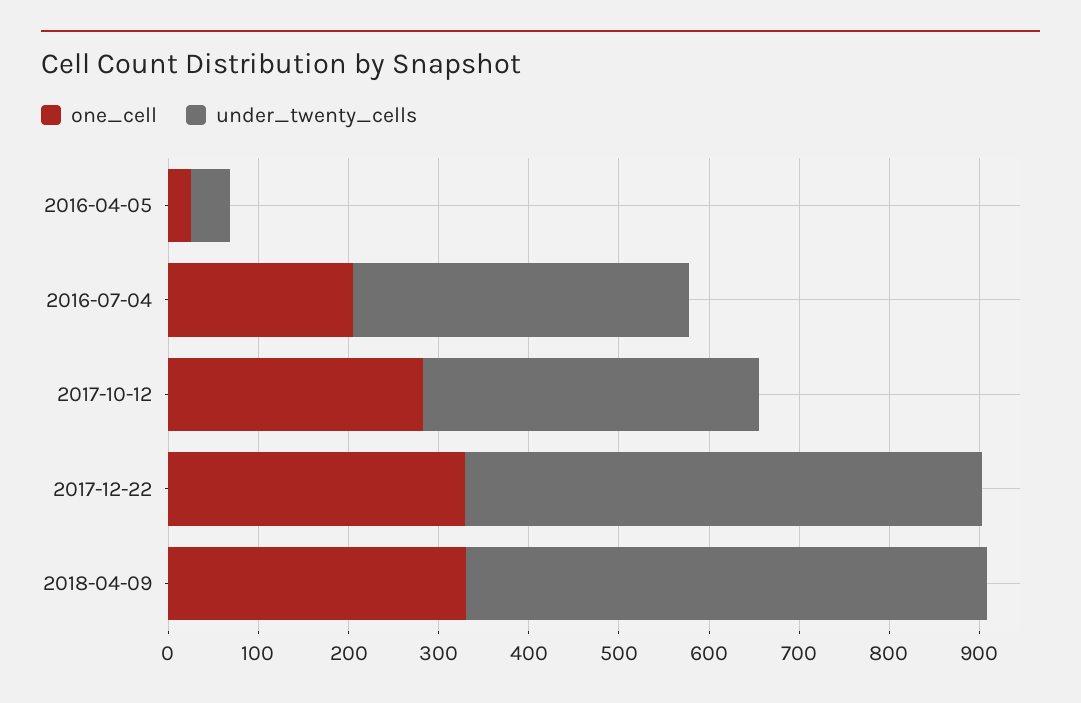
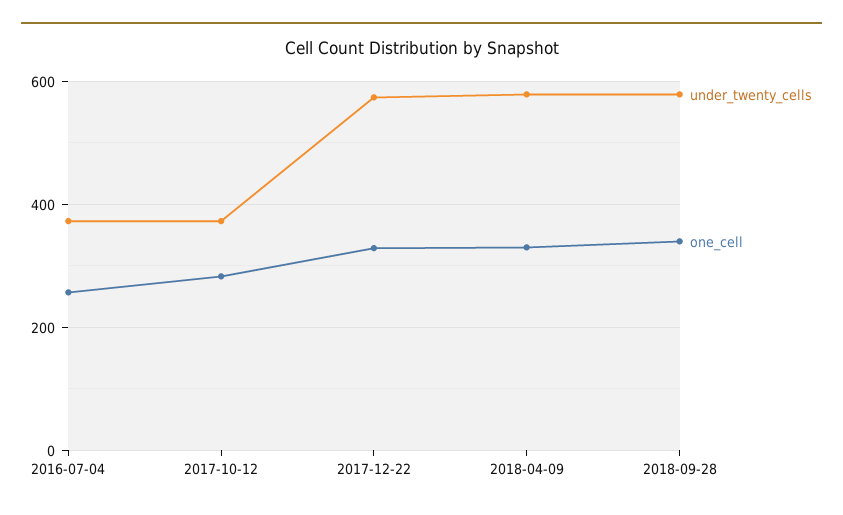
one_cell, 2016-04-05: 20 -> none
under_twenty_cells, 2016-04-05: 40 -> none
one_cell, 2016-07-04: 200 -> 260
under_twenty_cells, 2018-09-28: none -> 580
one_cell, 2018-09-28: none -> 340

